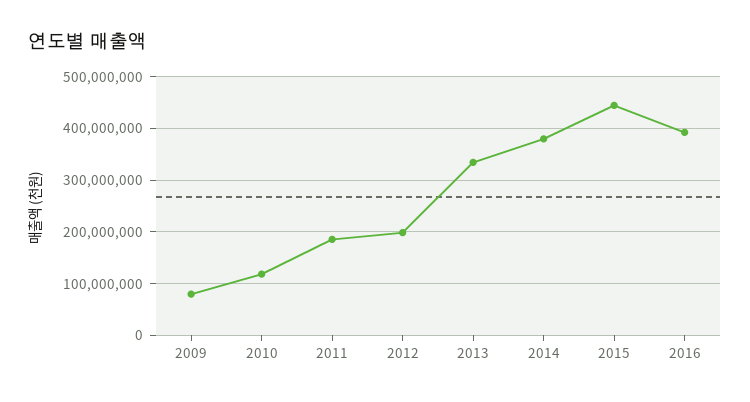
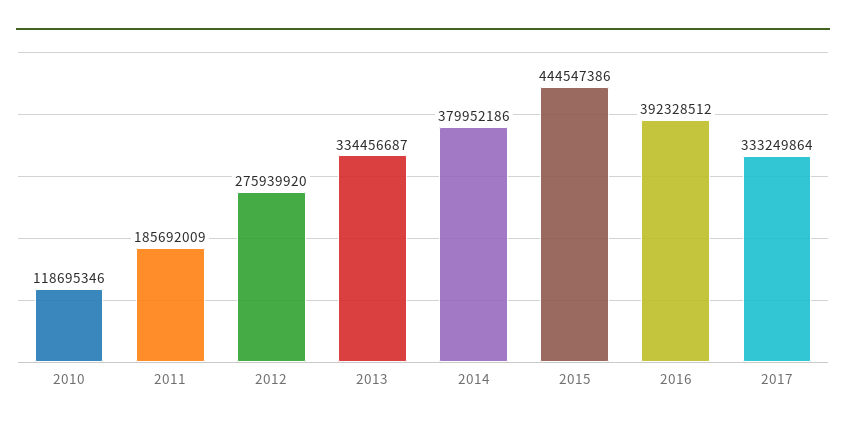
2009: 80000000 -> none
2012: 200000000 -> 275939920
2017: none -> 333249864

